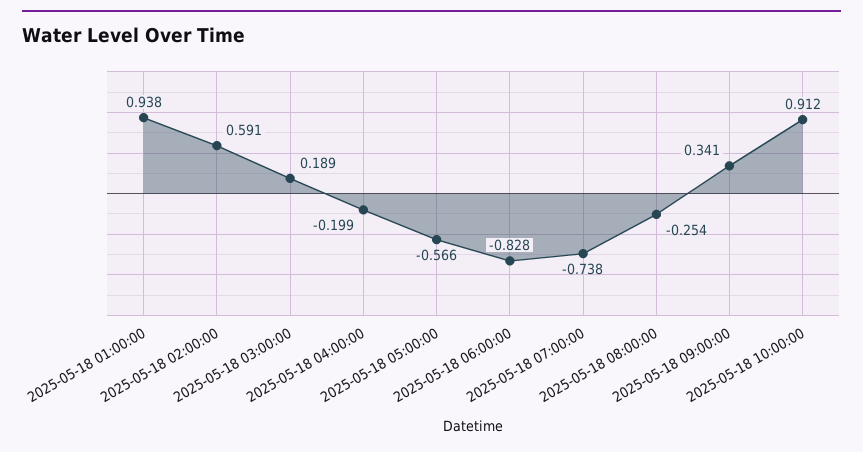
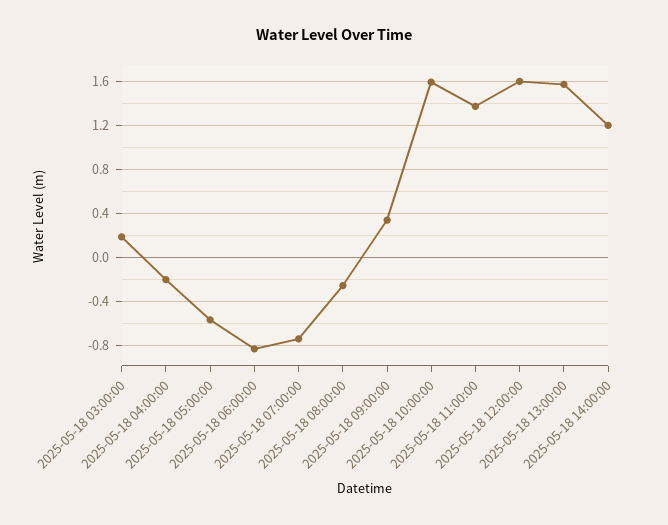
2025-05-18 01:00:00: 0.938 -> none
2025-05-18 02:00:00: 0.591 -> none
2025-05-18 10:00:00: 0.912 -> 1.6
2025-05-18 11:00:00: none -> 1.4
2025-05-18 12:00:00: none -> 1.6
2025-05-18 13:00:00: none -> 1.6
2025-05-18 14:00:00: none -> 1.2

